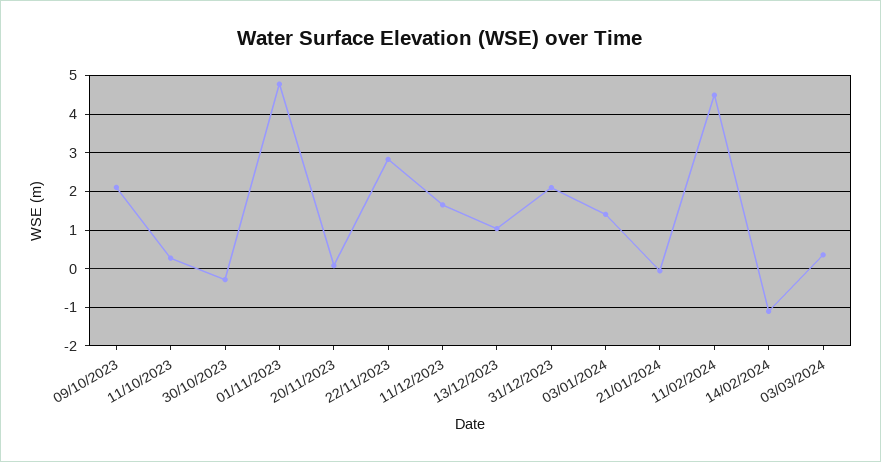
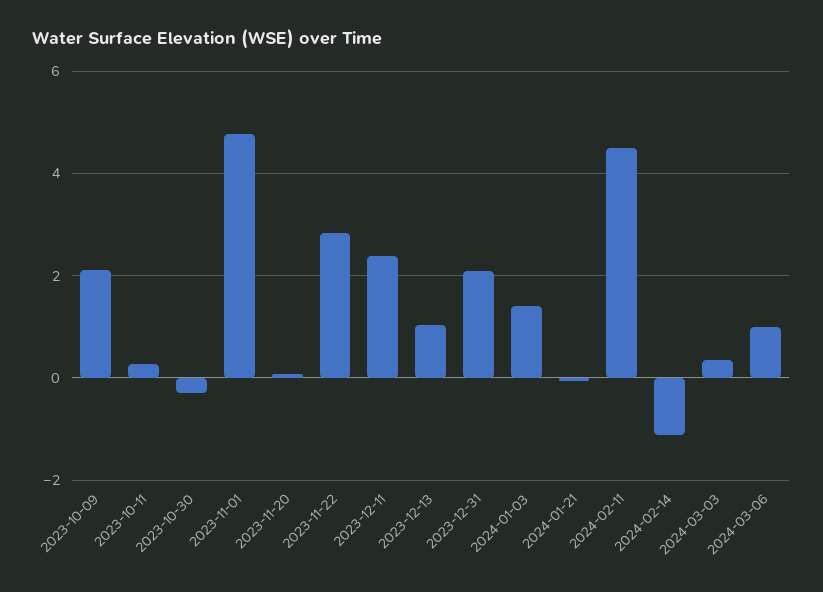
11/12/2023: 1.6 -> 2.4
2024-03-06: none -> 1

